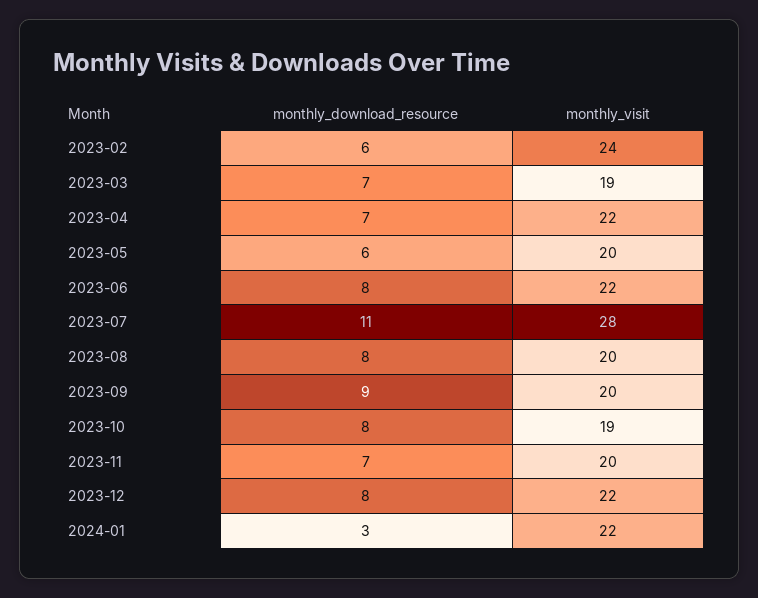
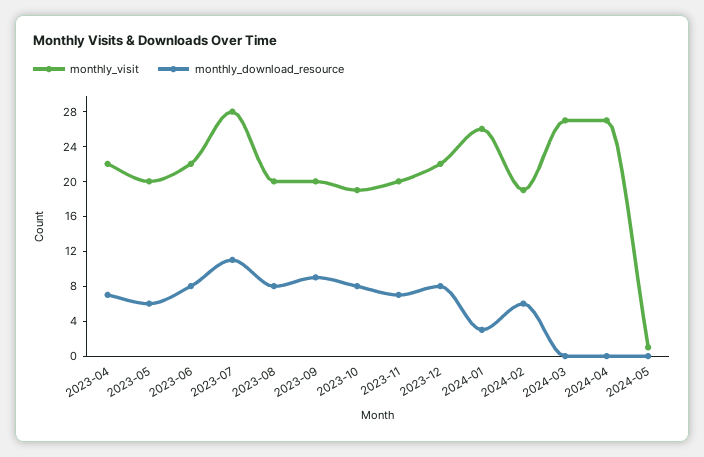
monthly_download_resource, 2023-02: 6 -> none
monthly_visit, 2023-02: 24 -> none
monthly_download_resource, 2023-03: 7 -> none
monthly_visit, 2023-03: 19 -> none
monthly_visit, 2024-01: 22 -> 26
monthly_visit, 2024-02: none -> 19
monthly_download_resource, 2024-02: none -> 6
monthly_visit, 2024-03: none -> 27
monthly_download_resource, 2024-03: none -> 0
monthly_visit, 2024-04: none -> 27
monthly_download_resource, 2024-04: none -> 0
monthly_visit, 2024-05: none -> 1
monthly_download_resource, 2024-05: none -> 0

